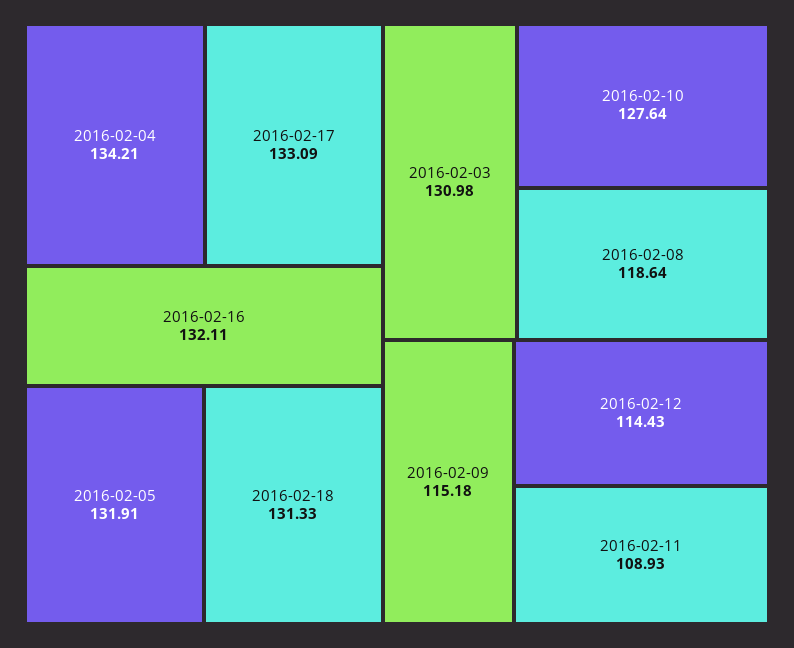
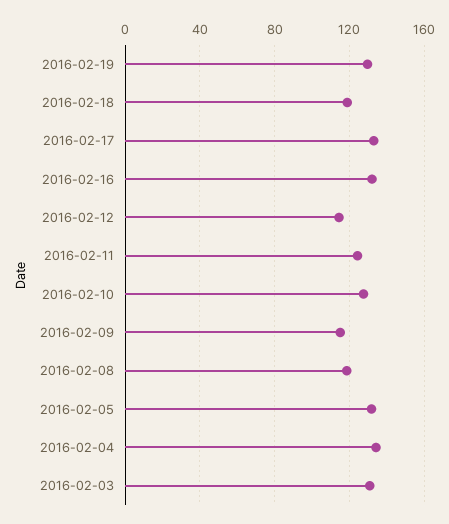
2016-02-18: 131.33 -> 120
2016-02-11: 108.93 -> 125
2016-02-19: none -> 130

